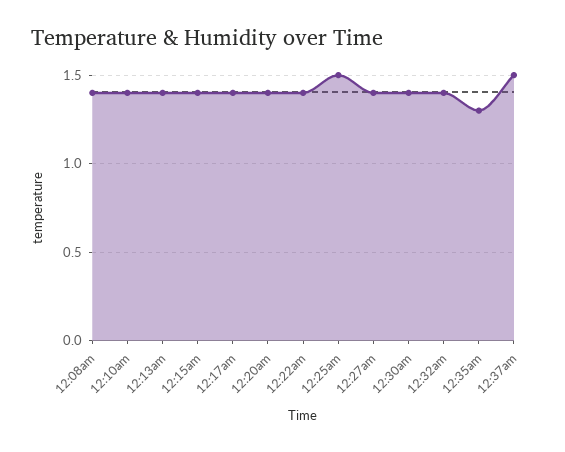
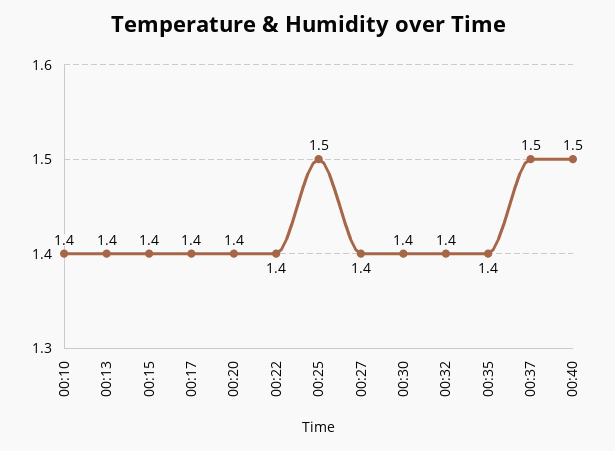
12:08am: 1.4 -> none
12:35am: 1.3 -> 1.4
00:40: none -> 1.5

